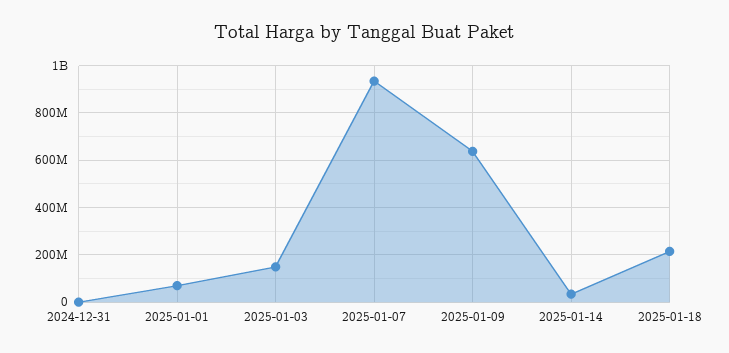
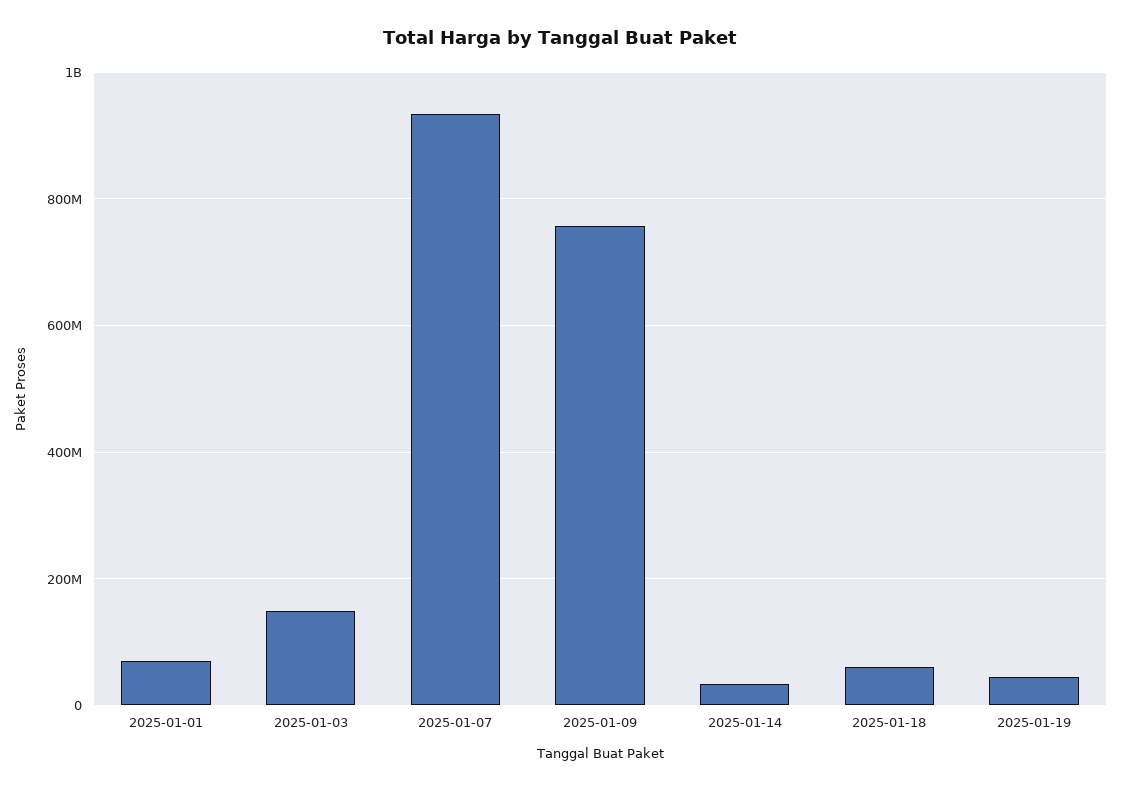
2024-12-31: 0 -> none
2025-01-09: 650000000 -> 760000000
2025-01-18: 200000000 -> 60000000
2025-01-19: none -> 40000000

